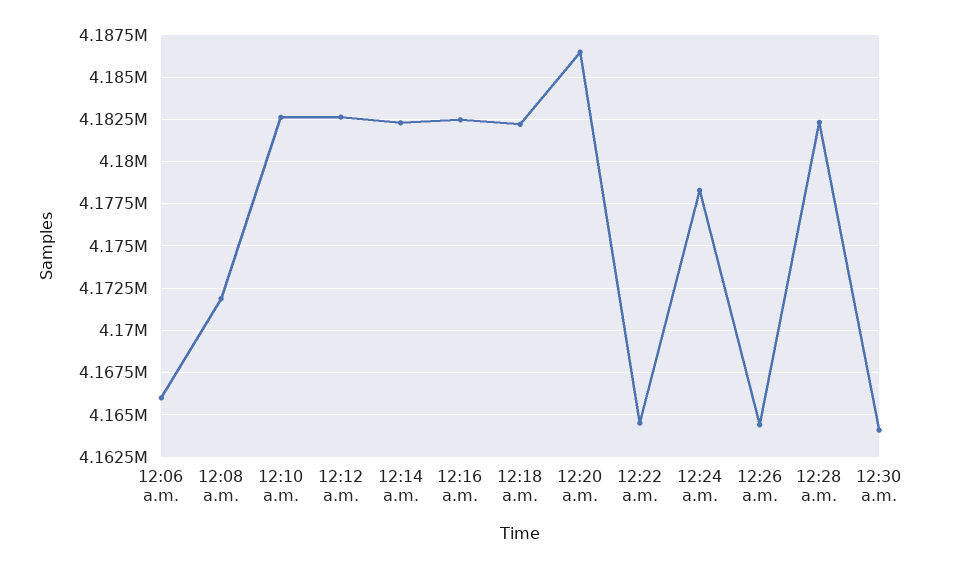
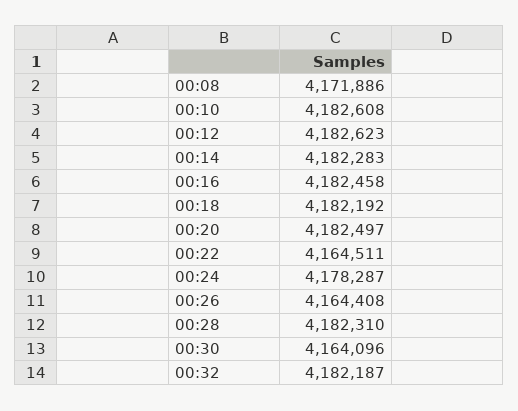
12:06 a.m.: 4166000 -> none
12:20 a.m.: 4186500 -> 4182497
00:32: none -> 4182187

